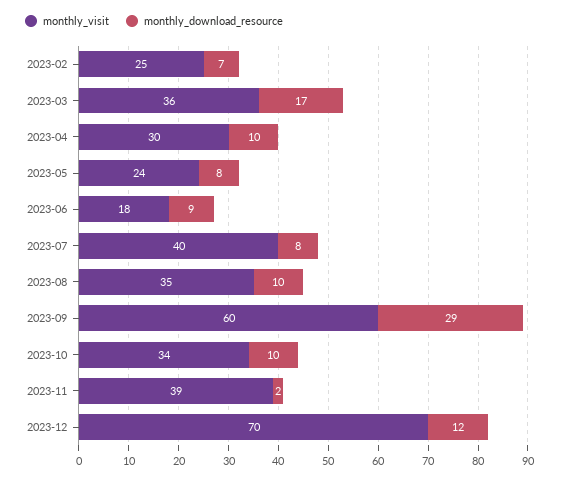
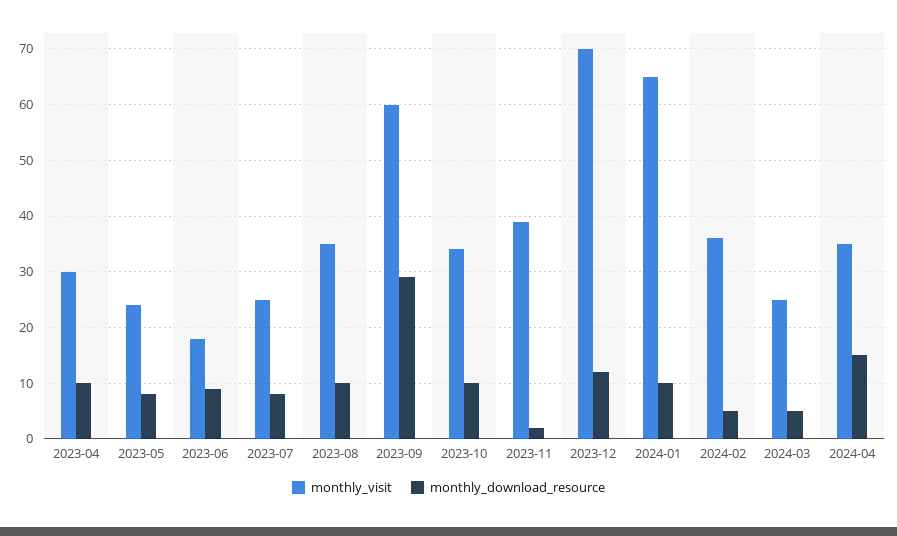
monthly_visit, 2023-02: 25 -> none
monthly_download_resource, 2023-02: 7 -> none
monthly_visit, 2023-03: 36 -> none
monthly_download_resource, 2023-03: 17 -> none
monthly_visit, 2023-07: 40 -> 25
monthly_visit, 2024-01: none -> 65
monthly_download_resource, 2024-01: none -> 10
monthly_visit, 2024-02: none -> 35
monthly_download_resource, 2024-02: none -> 5
monthly_visit, 2024-03: none -> 25
monthly_download_resource, 2024-03: none -> 5
monthly_visit, 2024-04: none -> 35
monthly_download_resource, 2024-04: none -> 15

